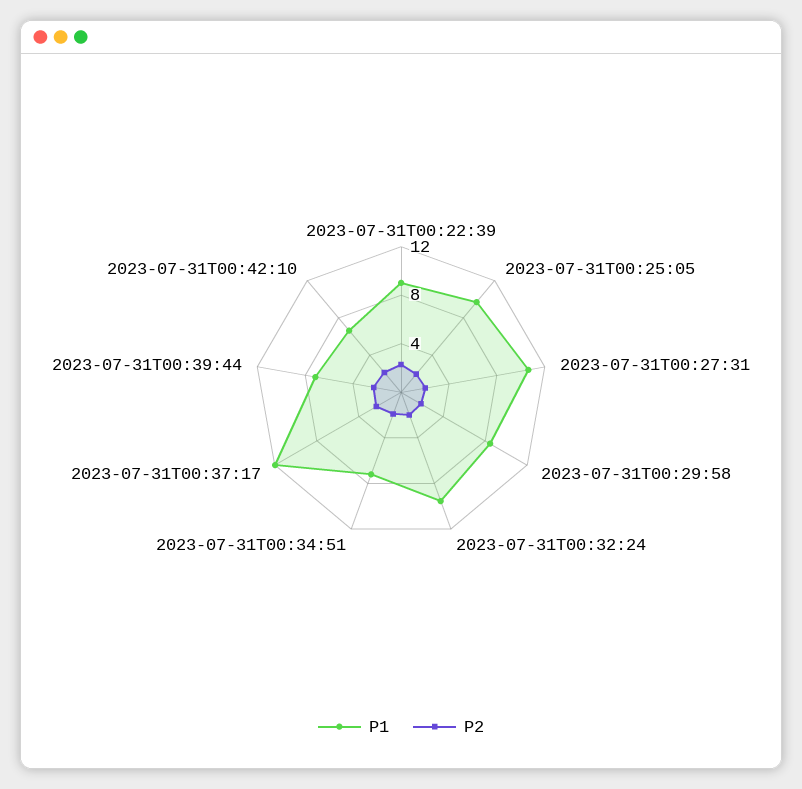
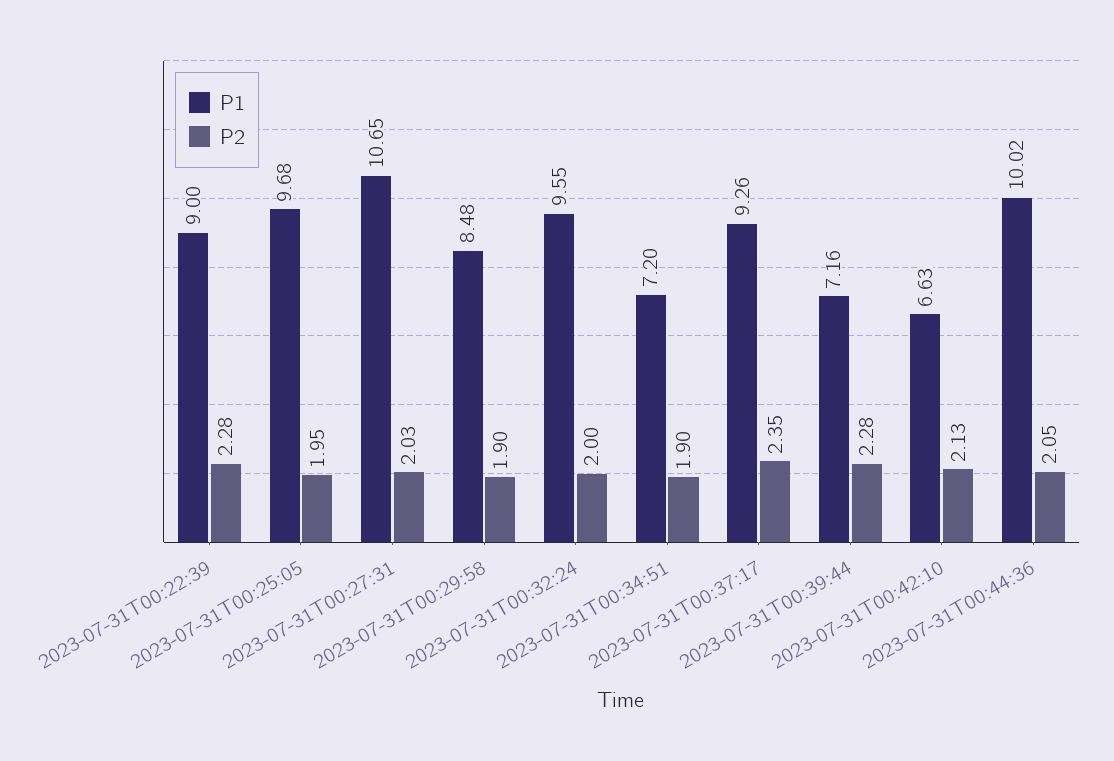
P1, 2023-07-31T00:37:17: 12 -> 9.26
P1, 2023-07-31T00:44:36: none -> 10.02
P2, 2023-07-31T00:44:36: none -> 2.05

